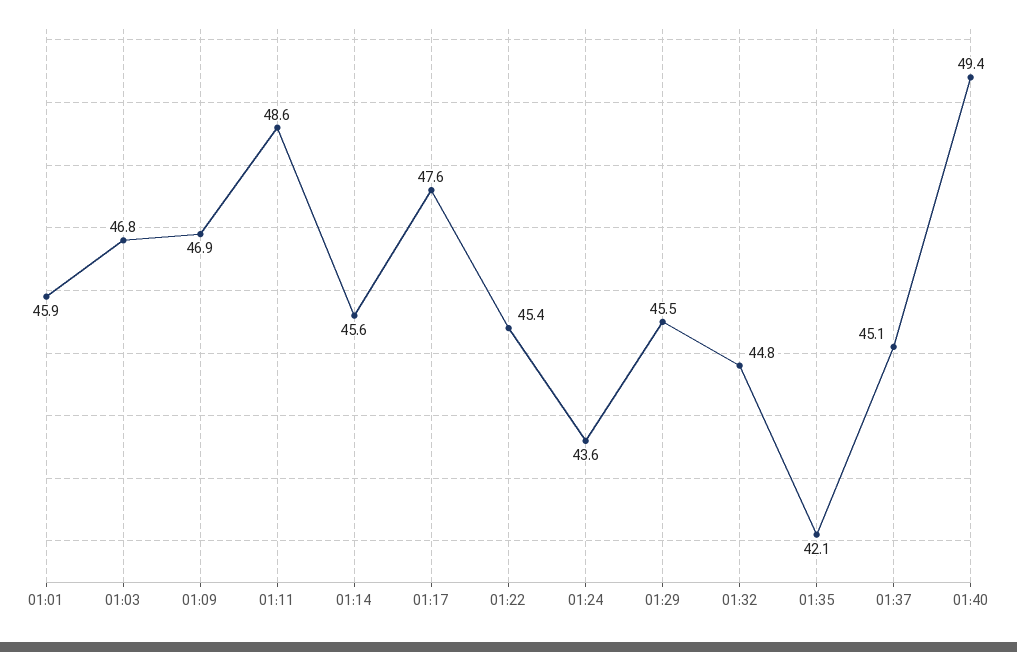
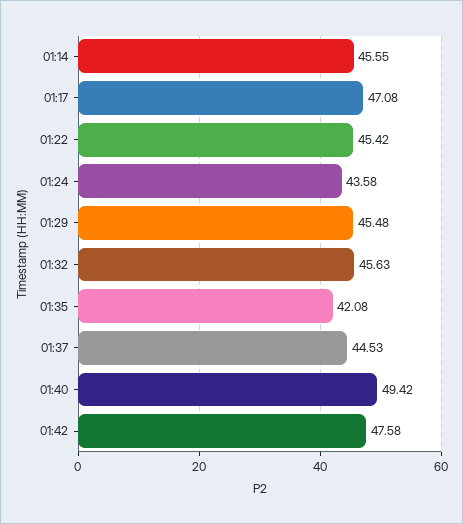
01:01: 45.9 -> none
01:03: 46.8 -> none
01:09: 46.9 -> none
01:11: 48.6 -> none
01:17: 47.6 -> 47.08
01:32: 44.8 -> 45.63
01:37: 45.1 -> 44.53
01:42: none -> 47.58

